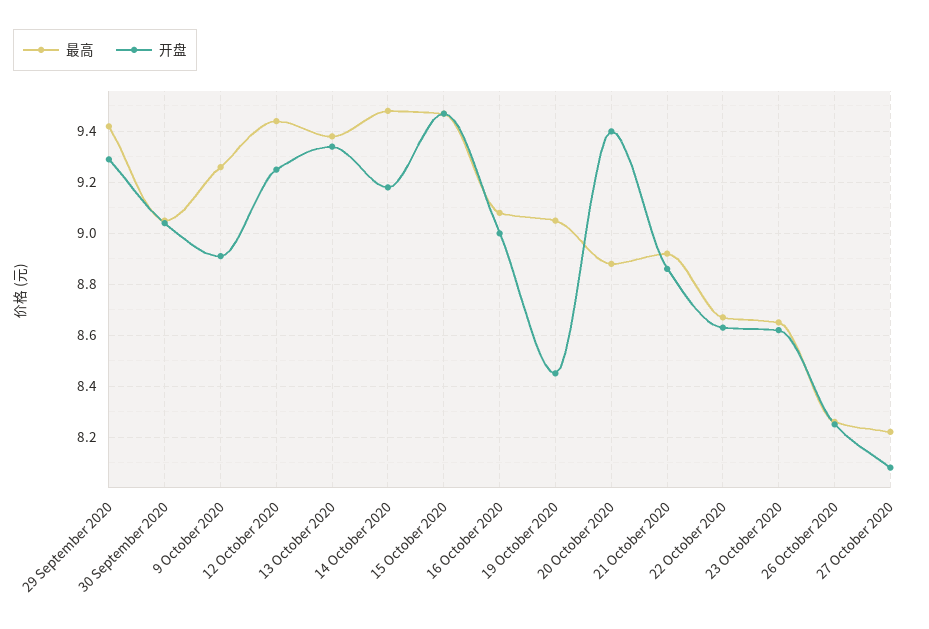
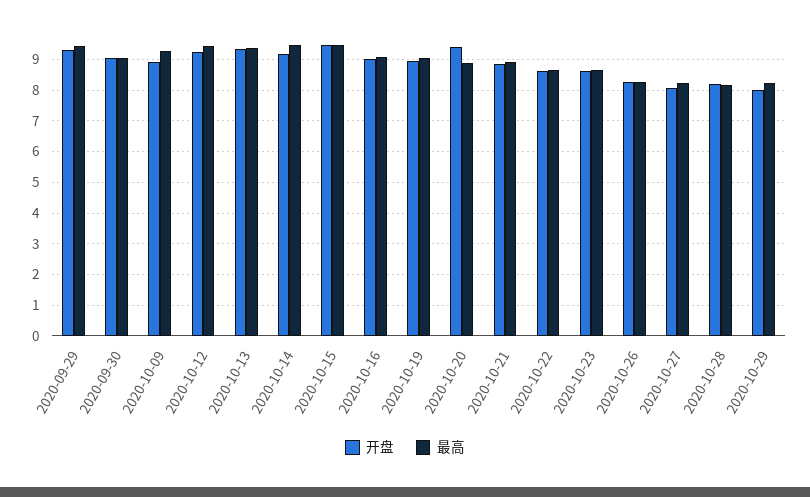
开盘, 19 October 2020: 8.45 -> 9
开盘, 2020-10-28: none -> 8.2
最高, 2020-10-28: none -> 8.2
开盘, 2020-10-29: none -> 8
最高, 2020-10-29: none -> 8.2

